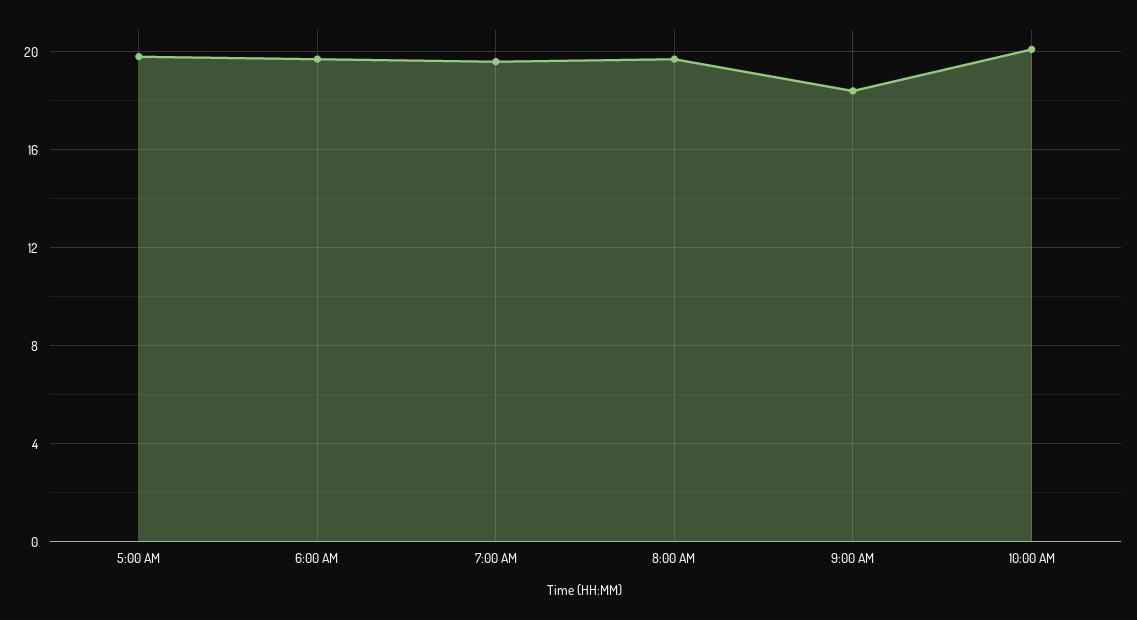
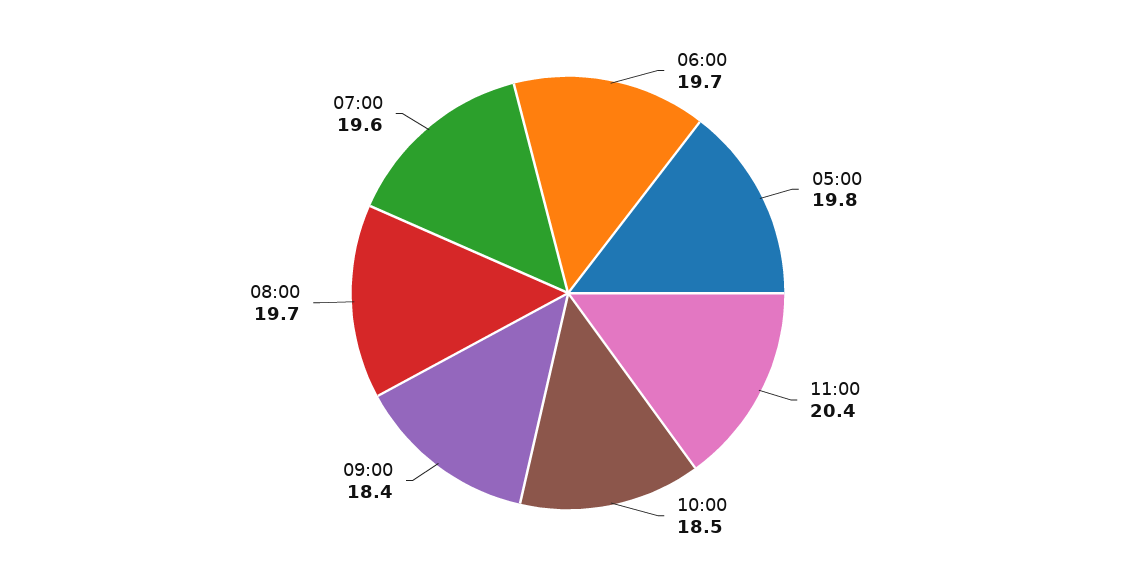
10:00 AM: 20 -> 18.5
11:00: none -> 20.4

